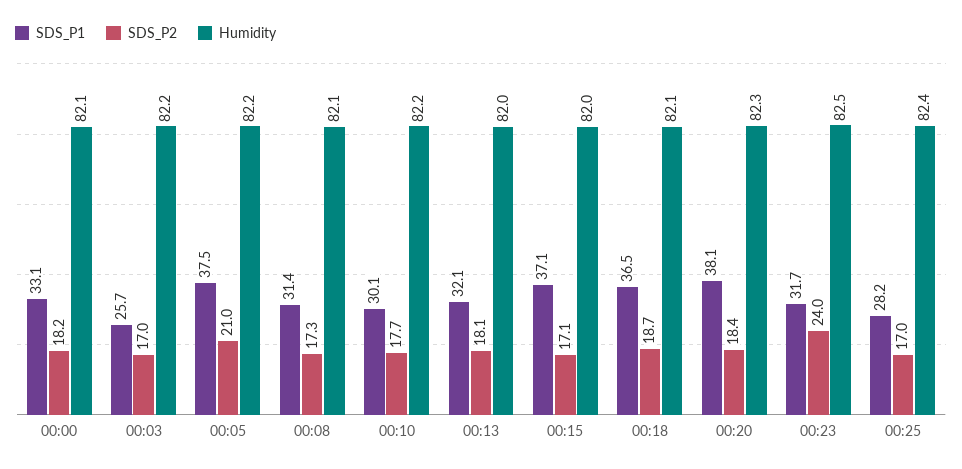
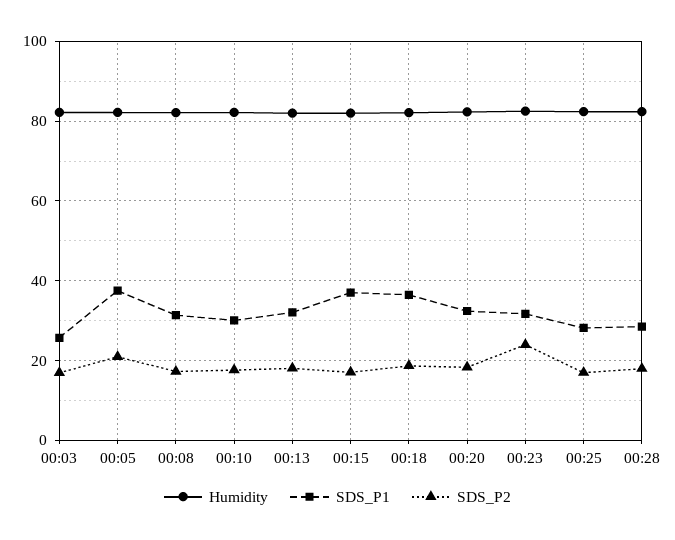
SDS_P1, 00:00: 33.1 -> none
SDS_P2, 00:00: 18.2 -> none
Humidity, 00:00: 82.1 -> none
SDS_P1, 00:20: 38.1 -> 32
Humidity, 00:28: none -> 82
SDS_P1, 00:28: none -> 28
SDS_P2, 00:28: none -> 18

